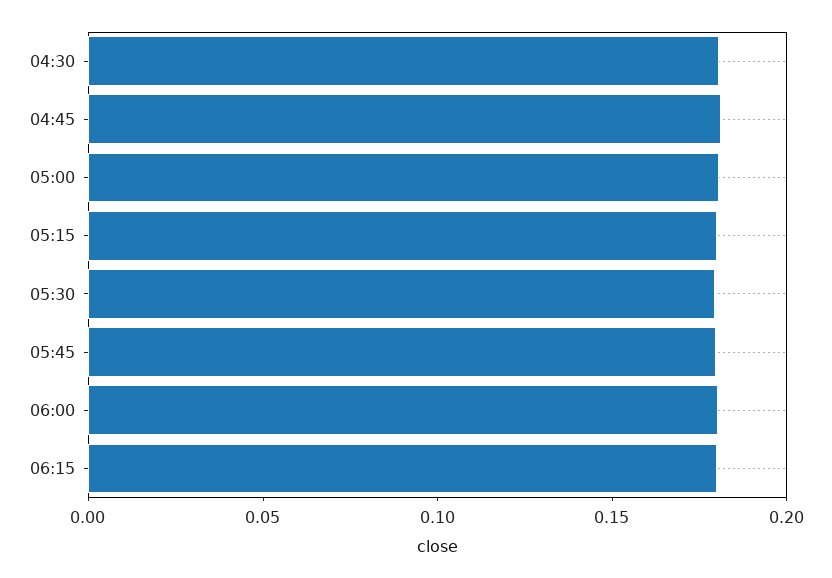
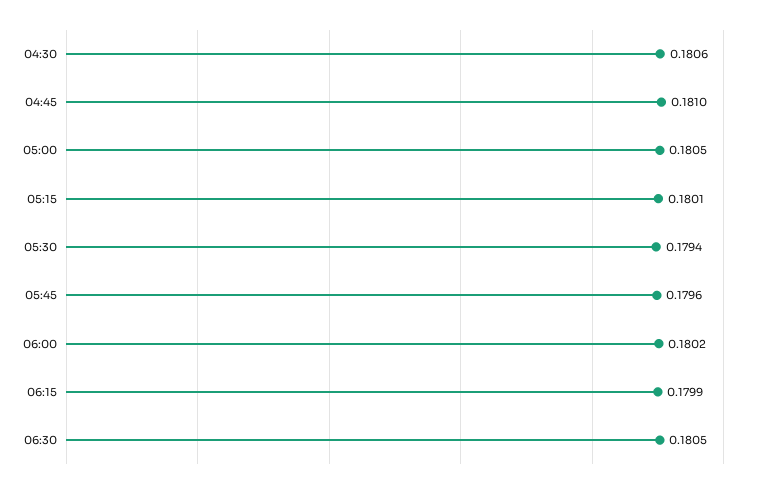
06:30: none -> 0.1805

